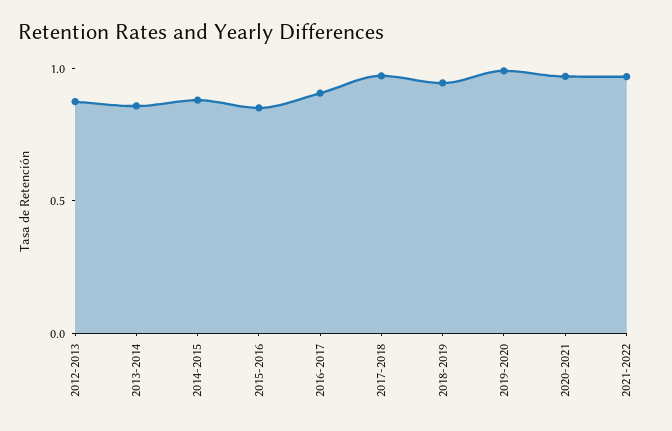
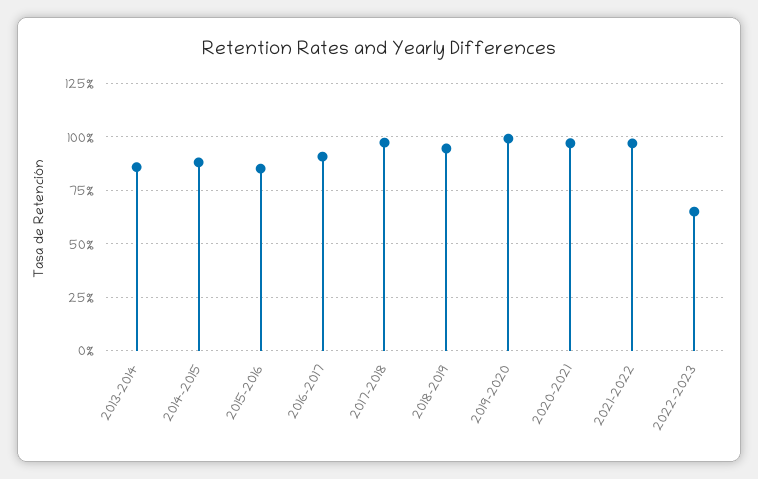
2012-2013: 0.9 -> none
2022-2023: none -> 0.65

